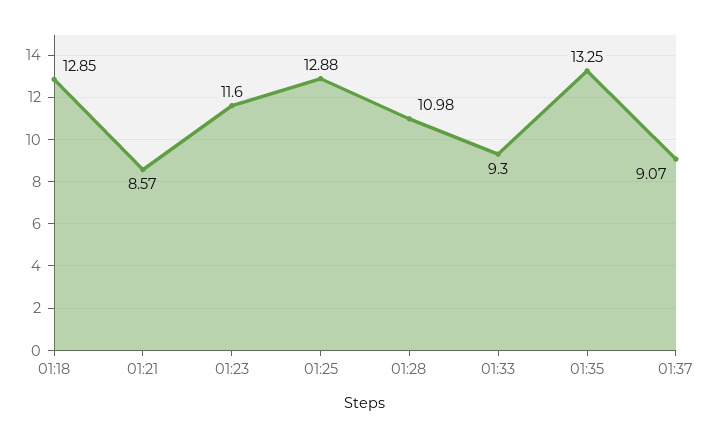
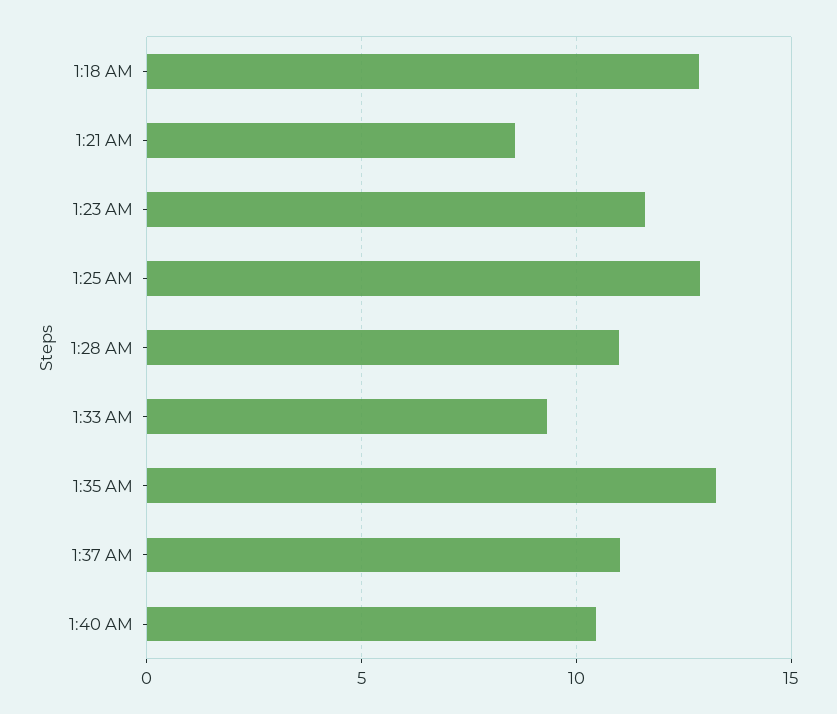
01:37: 9.07 -> 11
1:40 AM: none -> 10.5

